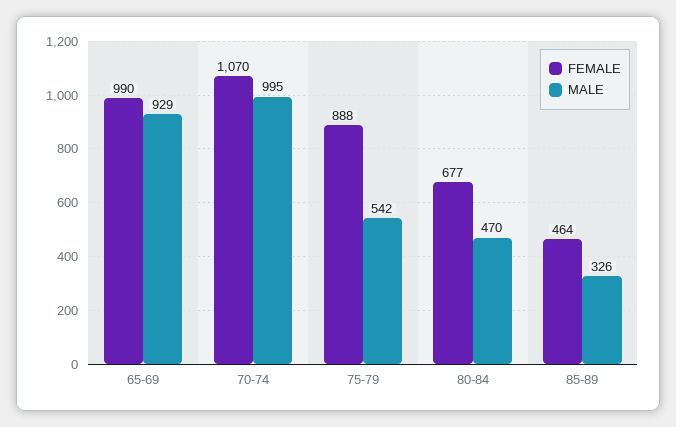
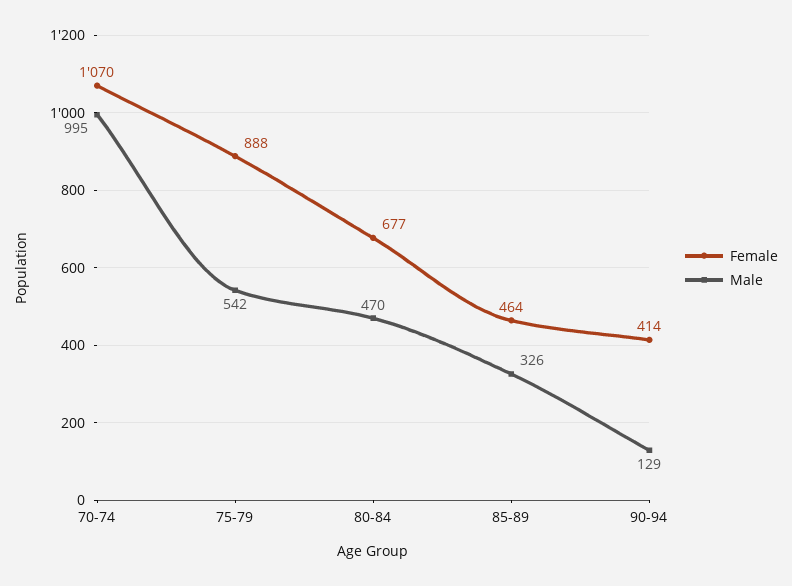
FEMALE, 65-69: 990 -> none
MALE, 65-69: 929 -> none
FEMALE, 90-94: none -> 414
MALE, 90-94: none -> 129

